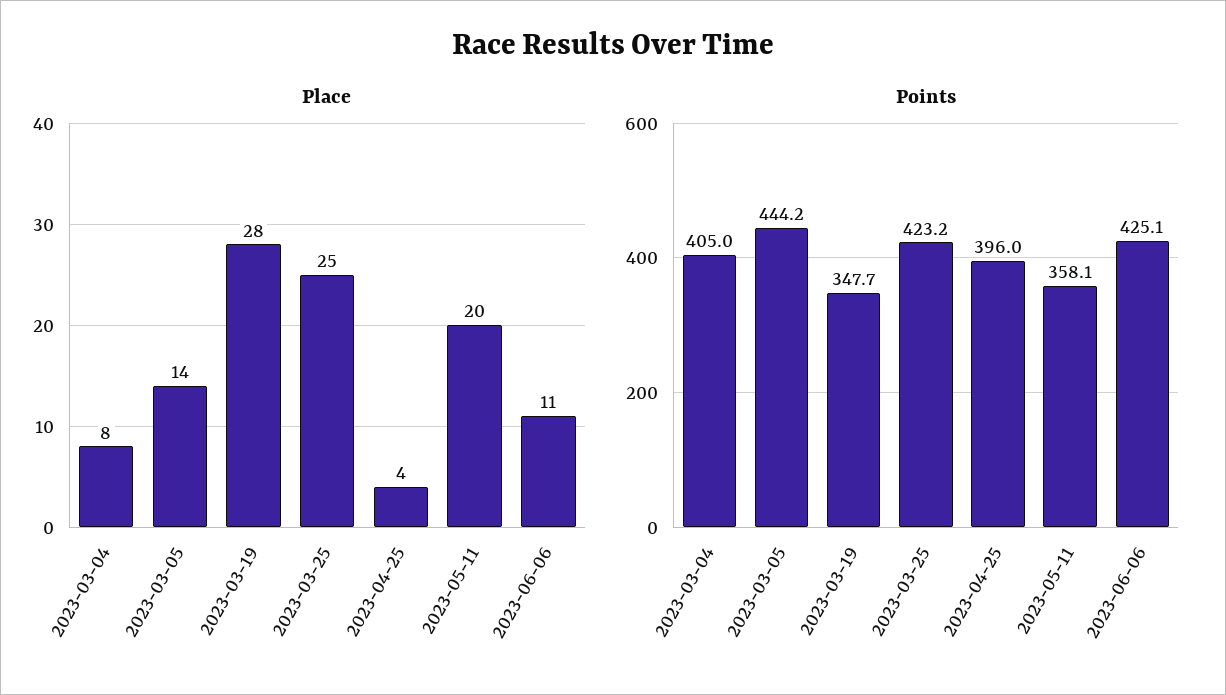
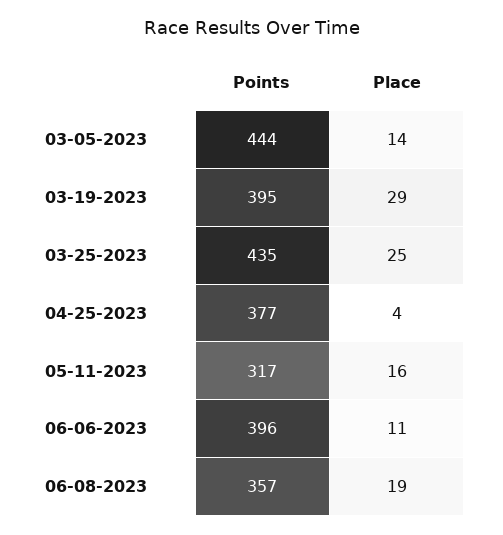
Place, 2023-03-04: 8 -> none
Place, 2023-03-19: 28 -> 29
Place, 2023-05-11: 20 -> 16
Points, 2023-03-04: 405 -> none
Points, 2023-03-19: 347.7 -> 395
Points, 2023-03-25: 423.2 -> 435
Points, 2023-04-25: 396 -> 377
Points, 2023-05-11: 358.1 -> 317
Points, 2023-06-06: 425.1 -> 396
Points, 06-08-2023: none -> 357
Place, 06-08-2023: none -> 19

